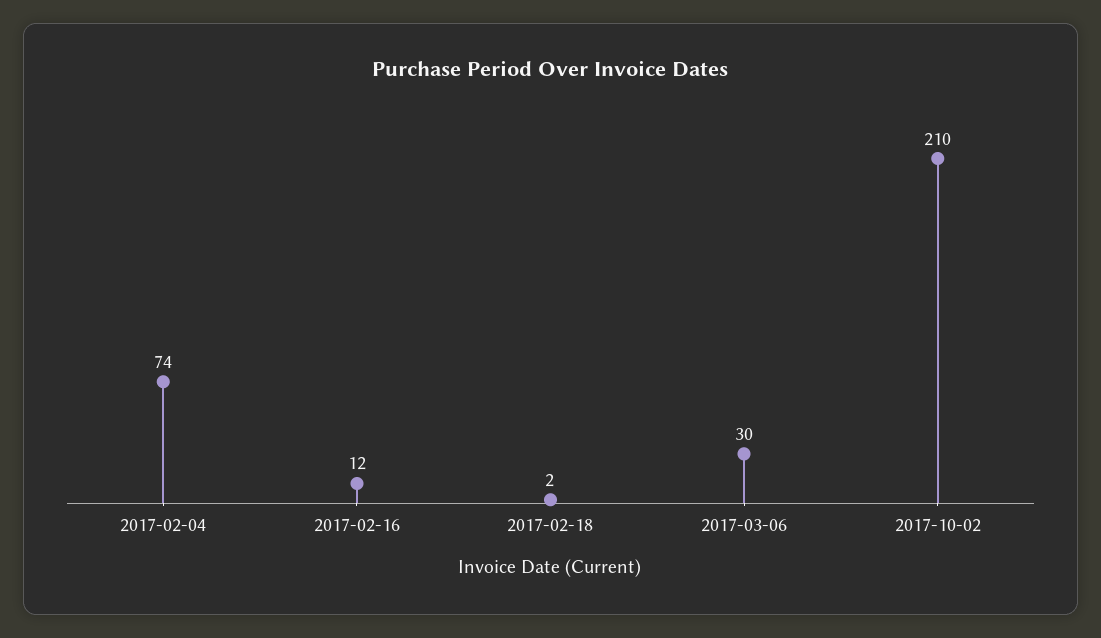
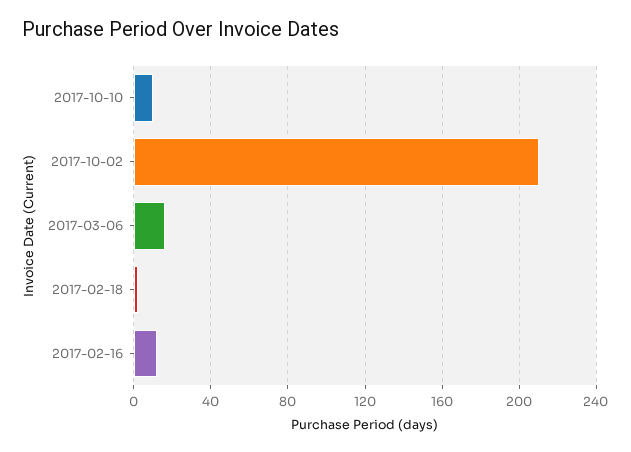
2017-02-04: 74 -> none
2017-03-06: 30 -> 15
2017-10-10: none -> 10

